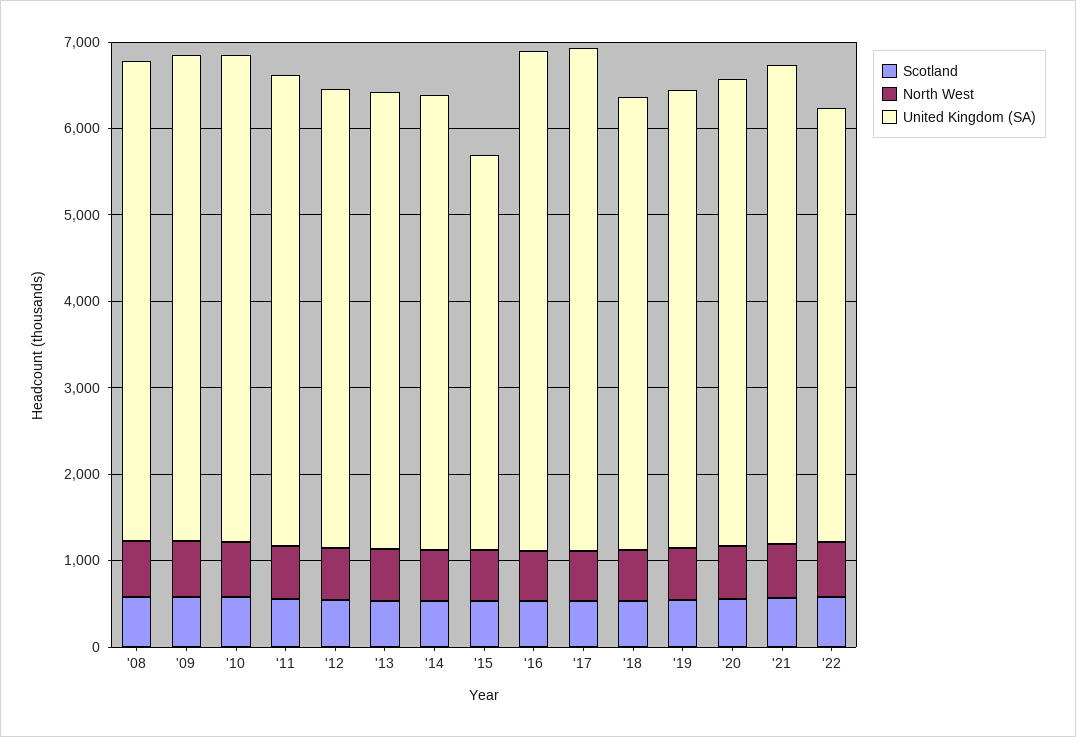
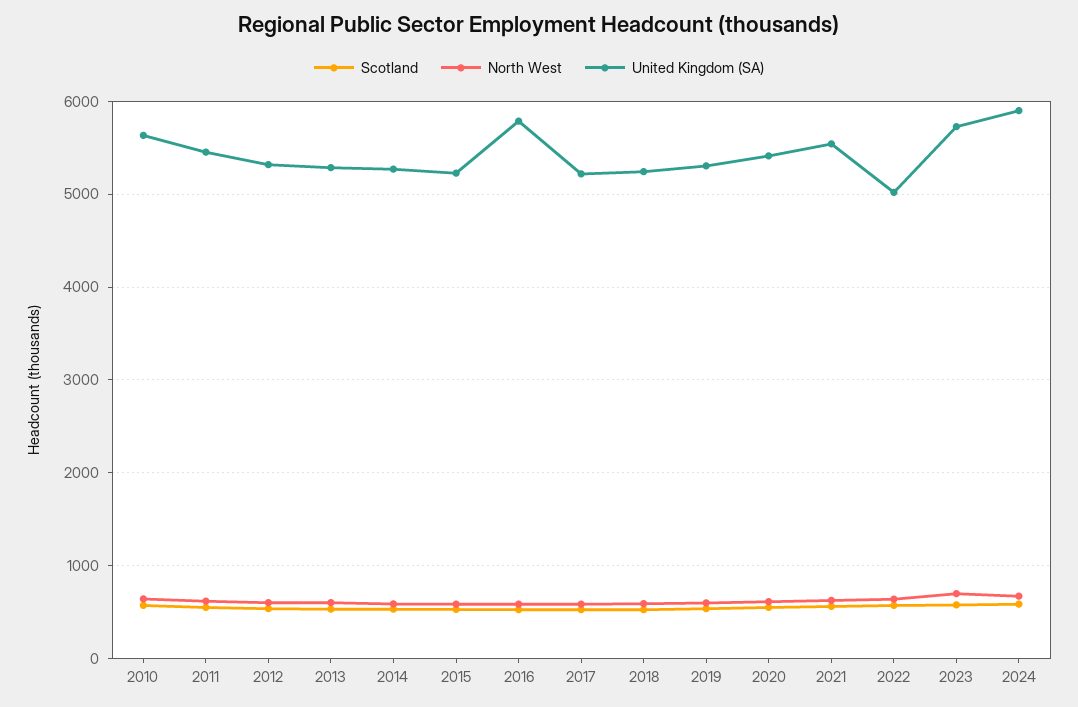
Scotland, '08: 600 -> none
North West, '08: 600 -> none
United Kingdom (SA), '08: 5600 -> none
Scotland, '09: 600 -> none
North West, '09: 600 -> none
United Kingdom (SA), '09: 5600 -> none
United Kingdom (SA), '15: 4600 -> 5200
United Kingdom (SA), '17: 5800 -> 5200
Scotland, 2023: none -> 600
North West, 2023: none -> 700
United Kingdom (SA), 2023: none -> 5700
Scotland, 2024: none -> 600
North West, 2024: none -> 700
United Kingdom (SA), 2024: none -> 5900

